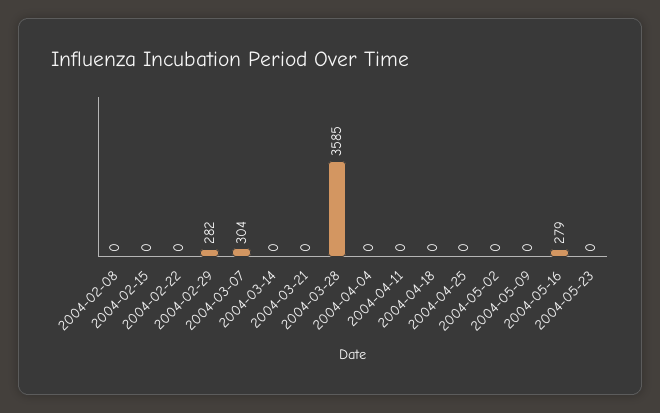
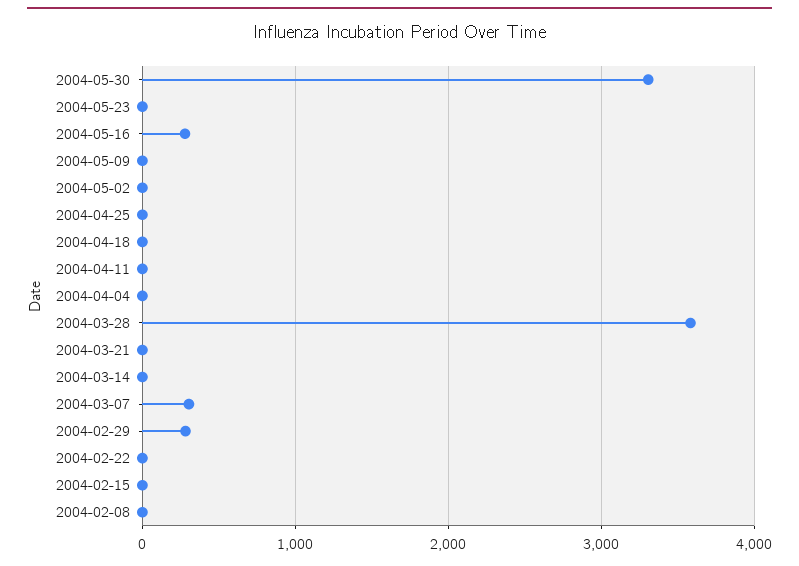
2004-05-30: none -> 3300

